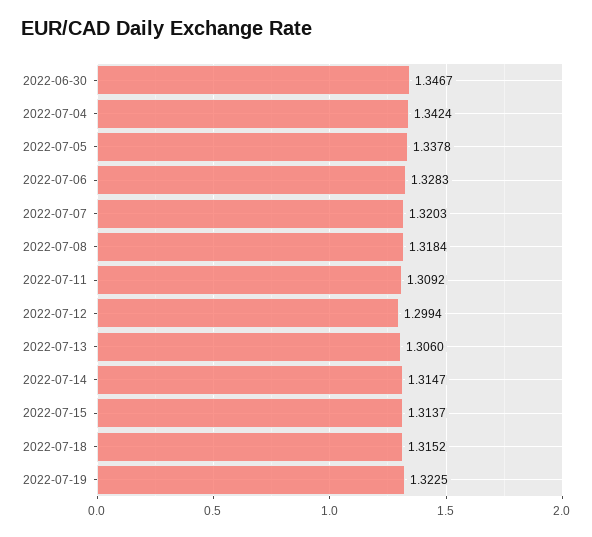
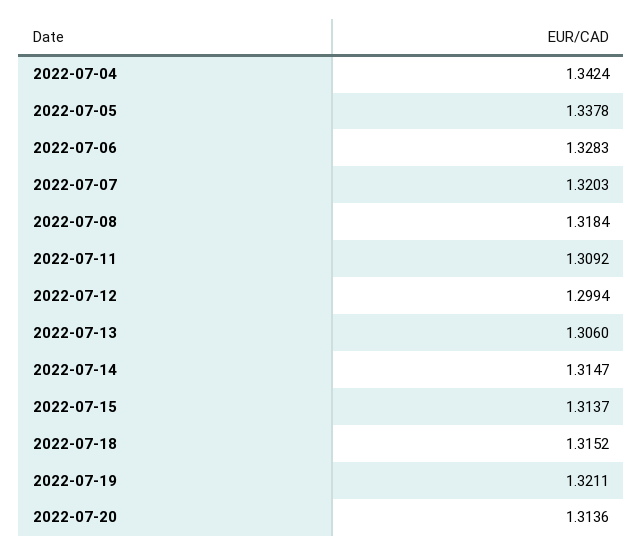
2022-06-30: 1.3467 -> none
2022-07-19: 1.3225 -> 1.3211
2022-07-20: none -> 1.3136

